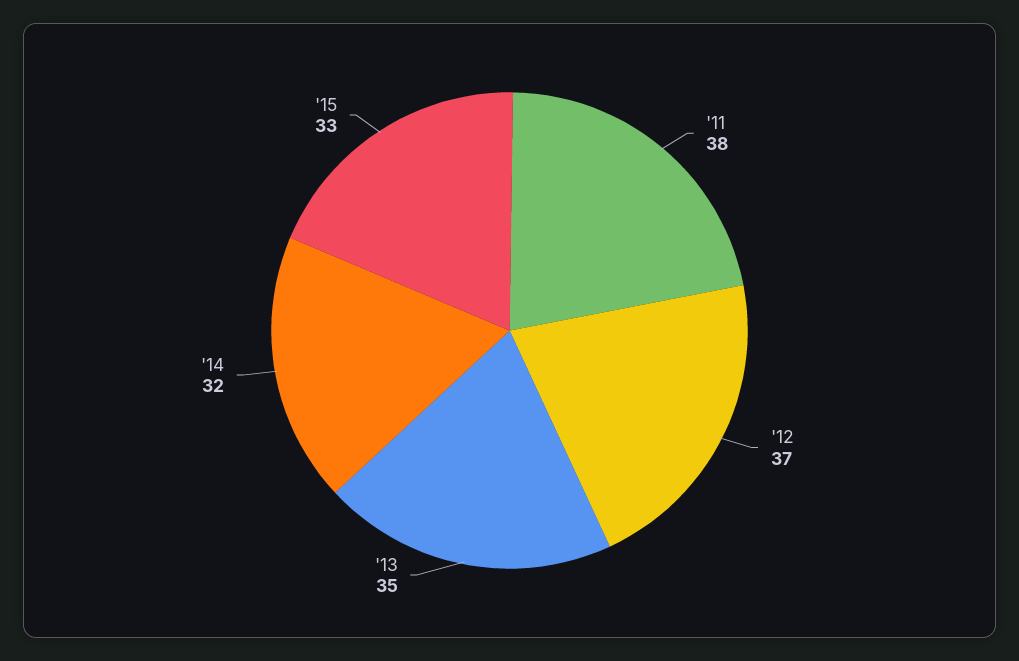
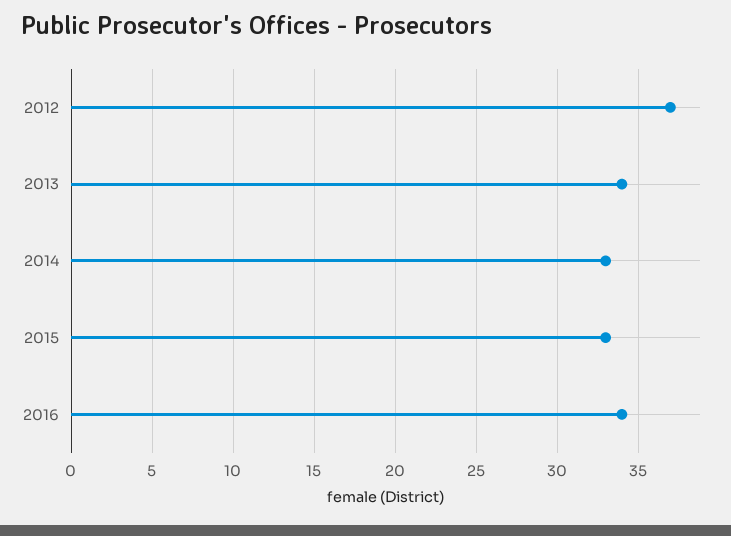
'11: 38 -> none
'13: 35 -> 34
'14: 32 -> 33
2016: none -> 34

